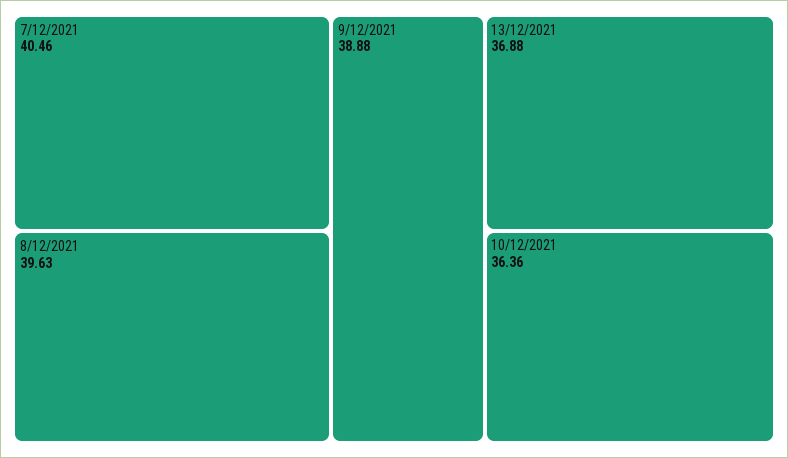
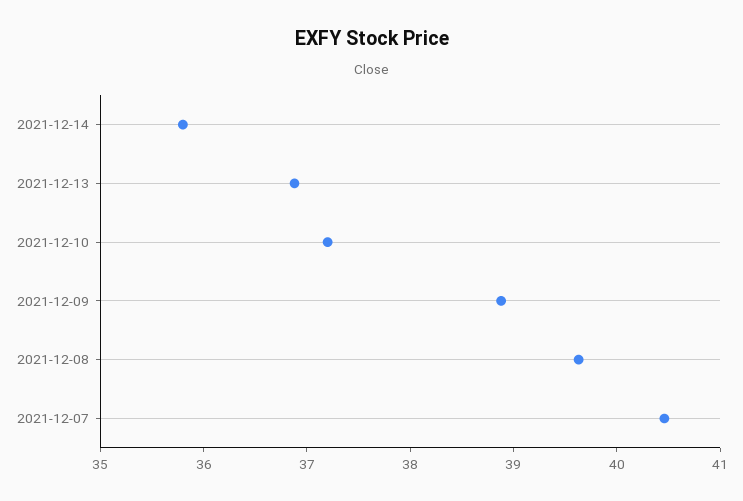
10/12/2021: 36.36 -> 37.2
2021-12-14: none -> 35.8

